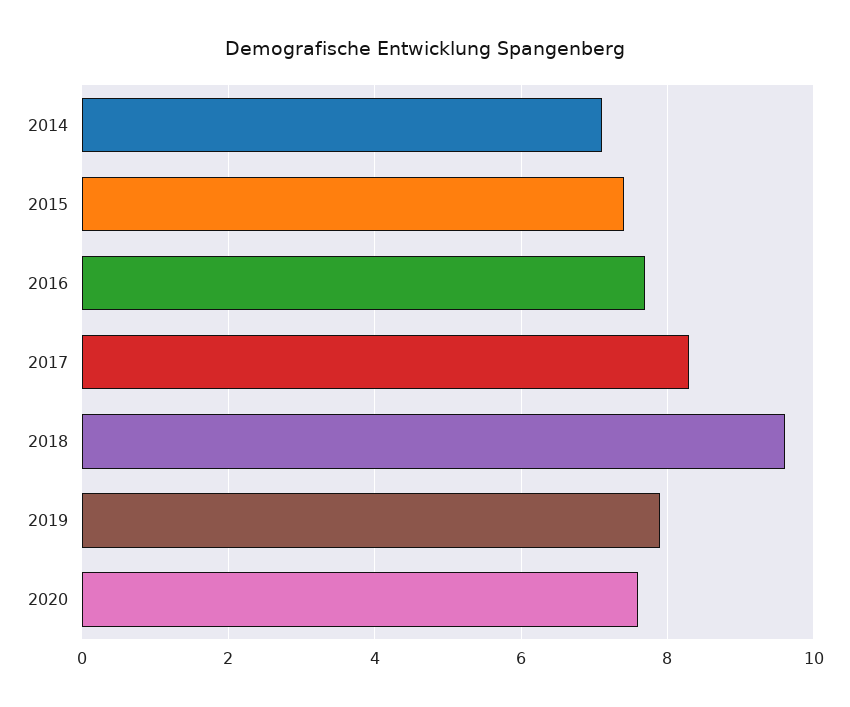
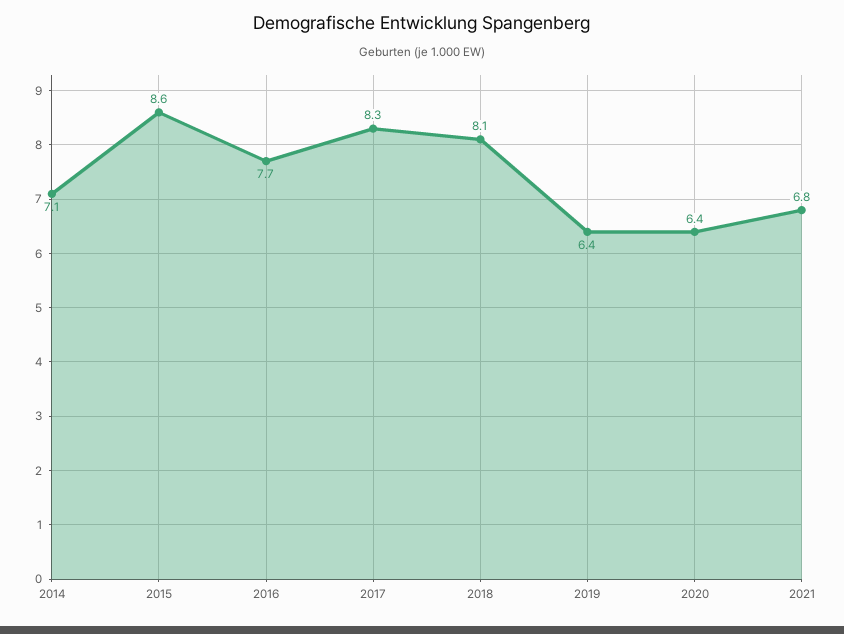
2015: 7.5 -> 8.6
2018: 9.5 -> 8.1
2019: 8 -> 6.4
2020: 7.5 -> 6.4
2021: none -> 6.8

